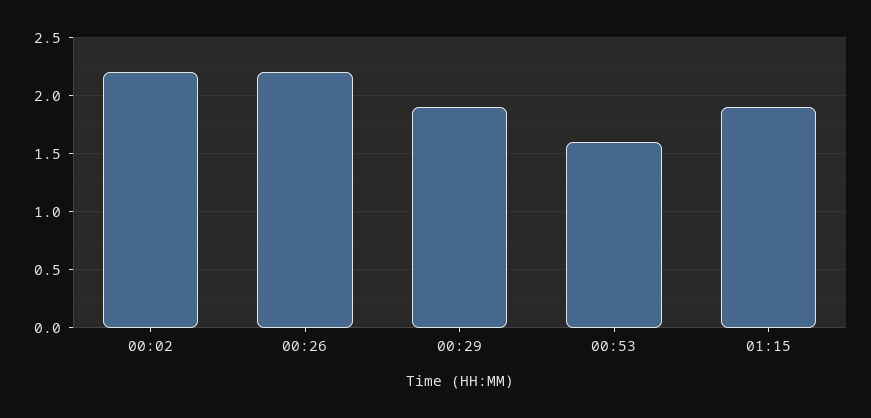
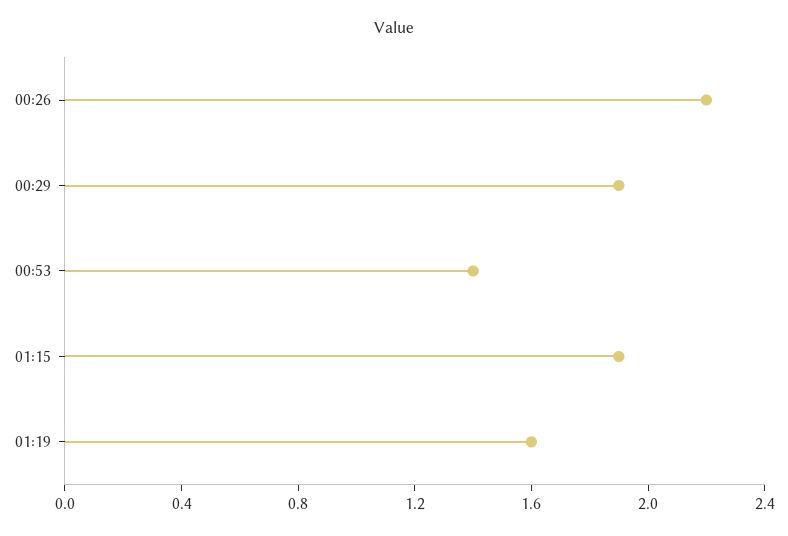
00:02: 2.2 -> none
00:53: 1.6 -> 1.4
01:19: none -> 1.6

